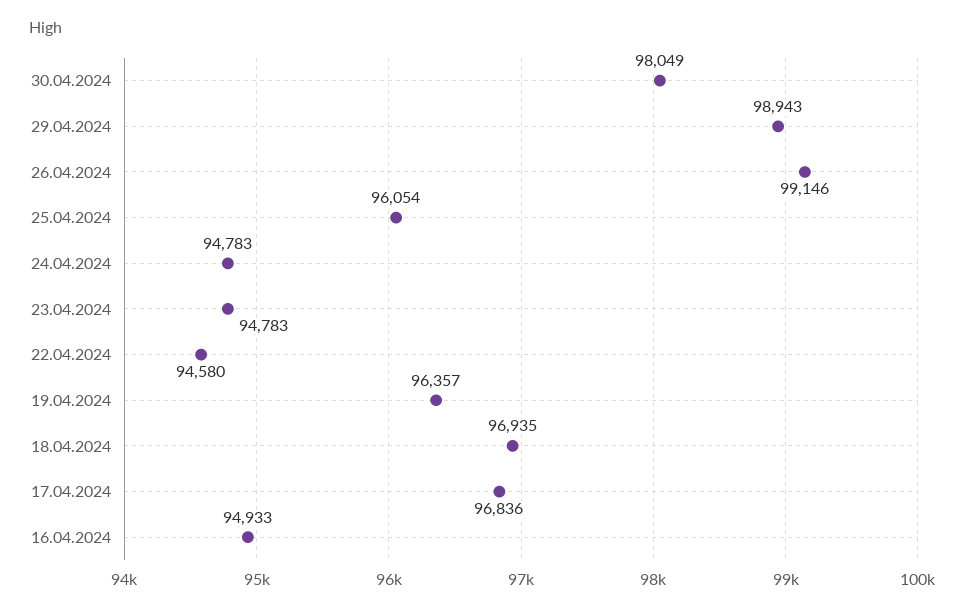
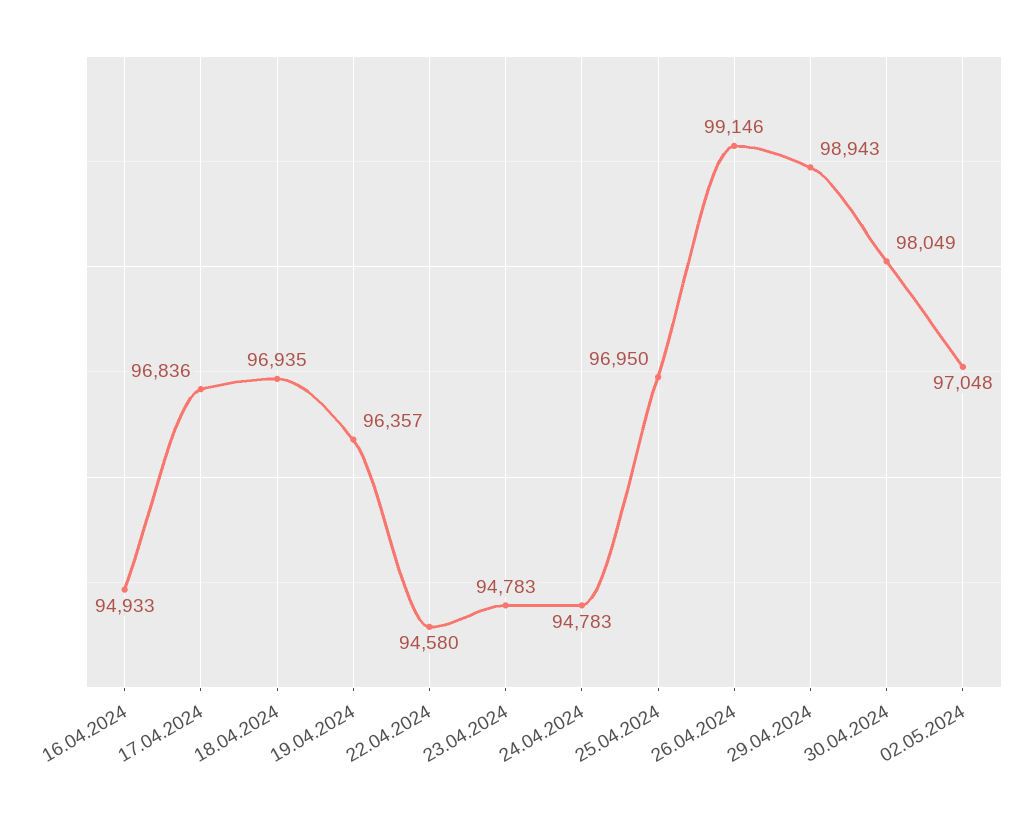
25.04.2024: 96054 -> 96950
02.05.2024: none -> 97048

